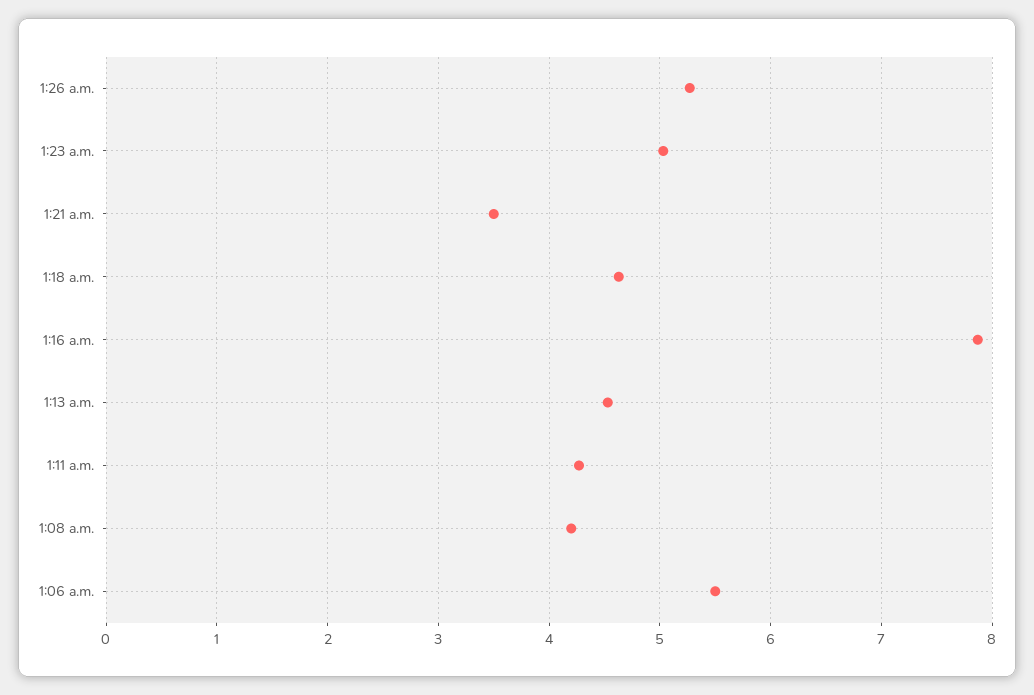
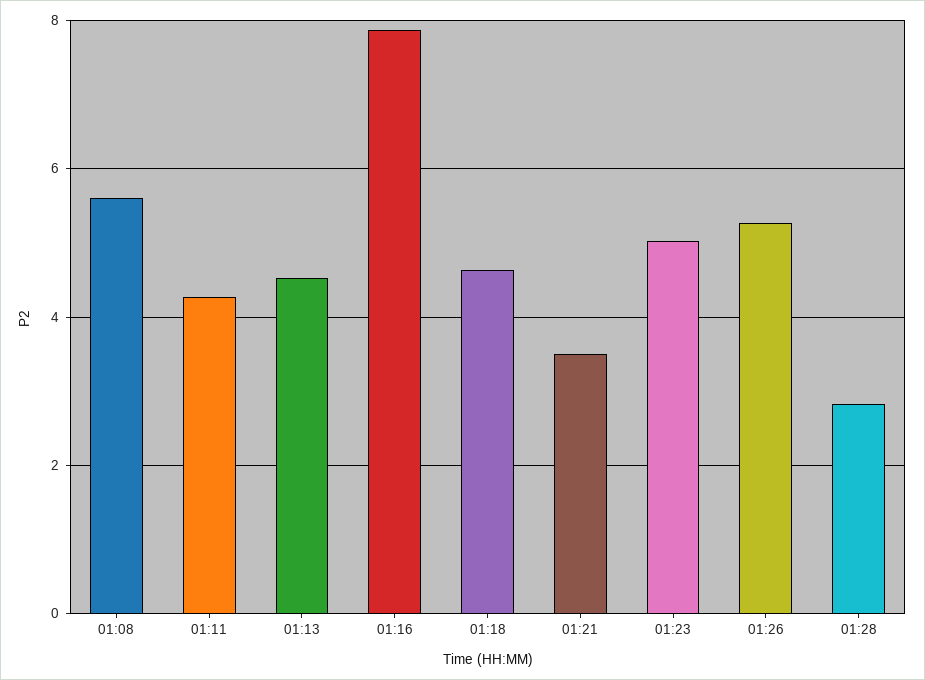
1:08 a.m.: 4.2 -> 5.6
1:06 a.m.: 5.5 -> none
01:28: none -> 2.8

